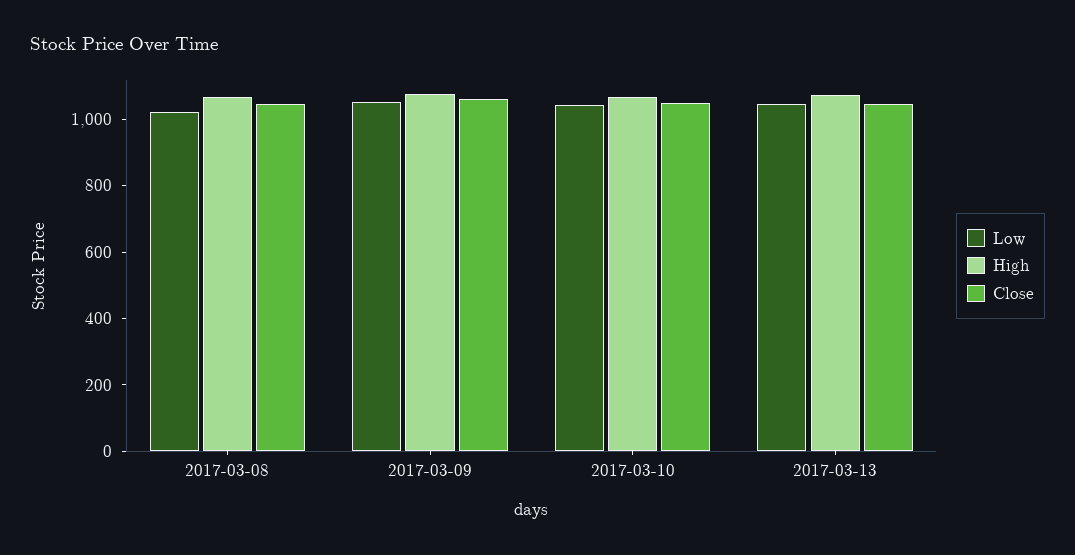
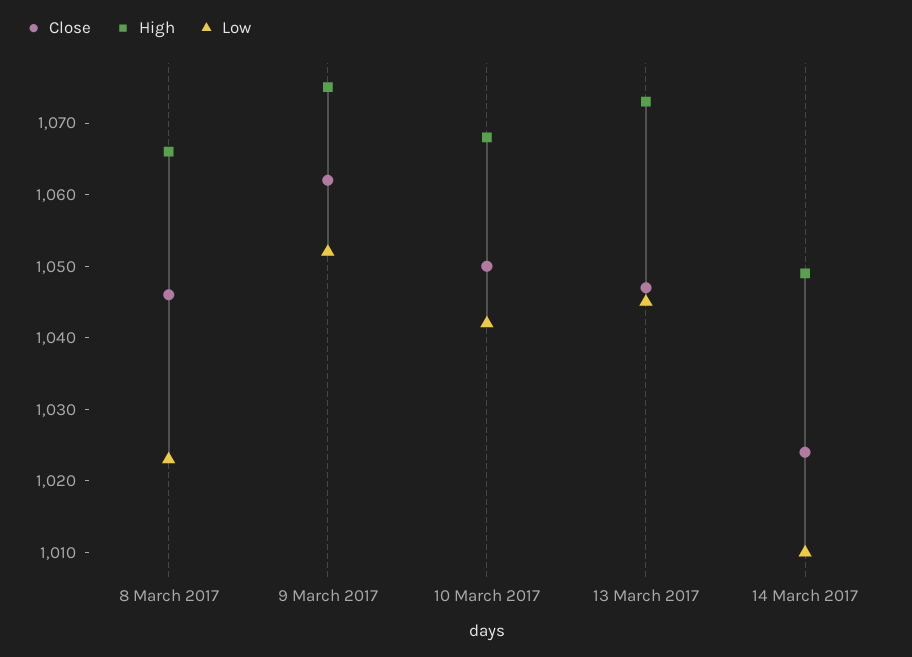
Close, 14 March 2017: none -> 1025
High, 14 March 2017: none -> 1050
Low, 14 March 2017: none -> 1010

